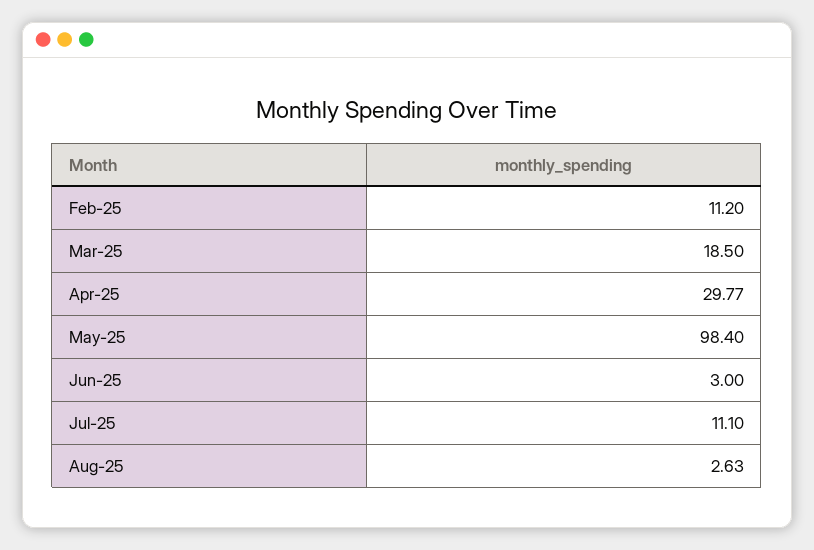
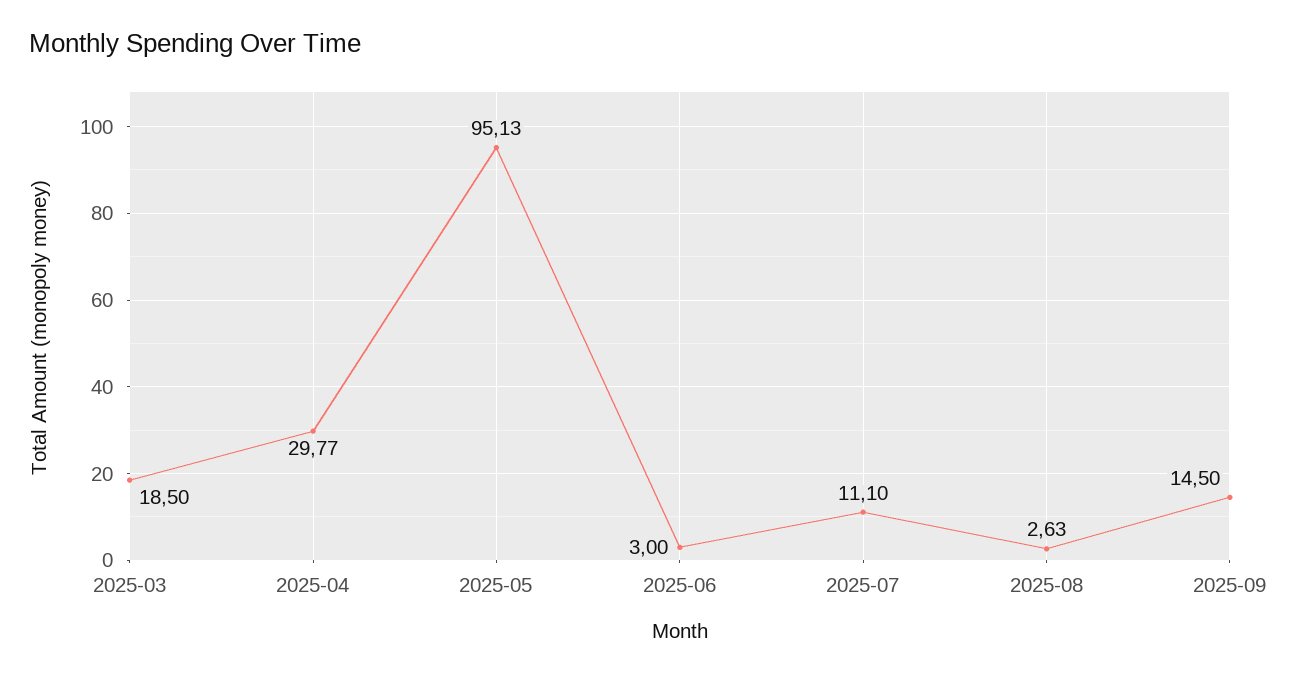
Feb-25: 11.2 -> none
May-25: 98.4 -> 95.13
2025-09: none -> 14.5

